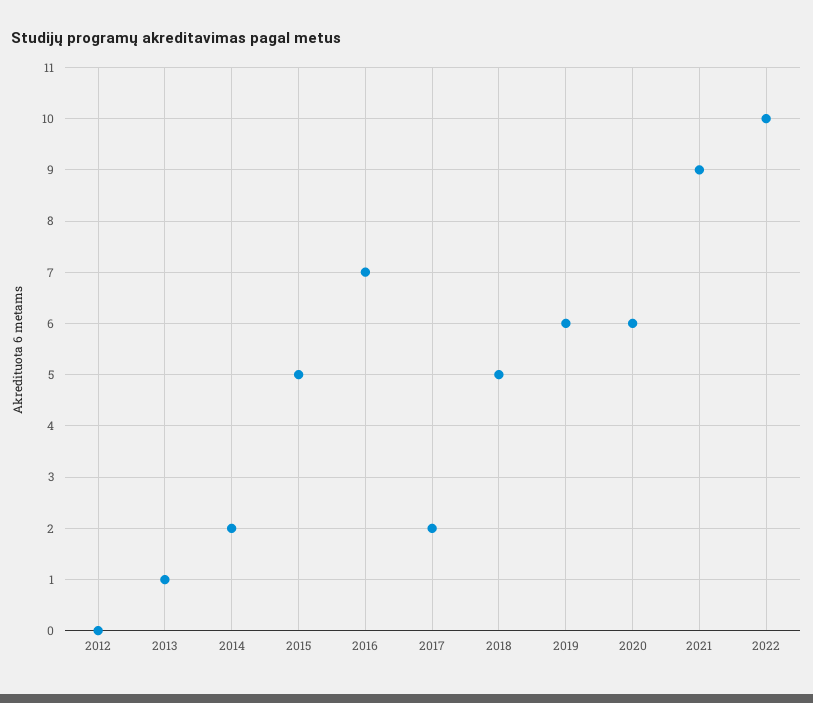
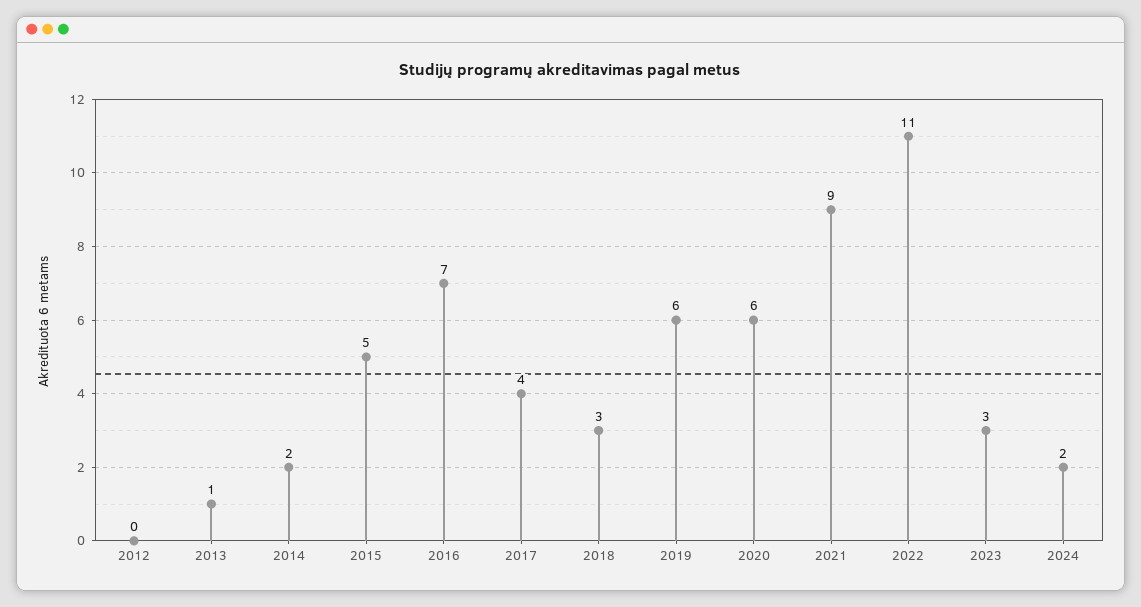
2017: 2 -> 4
2018: 5 -> 3
2022: 10 -> 11
2023: none -> 3
2024: none -> 2

